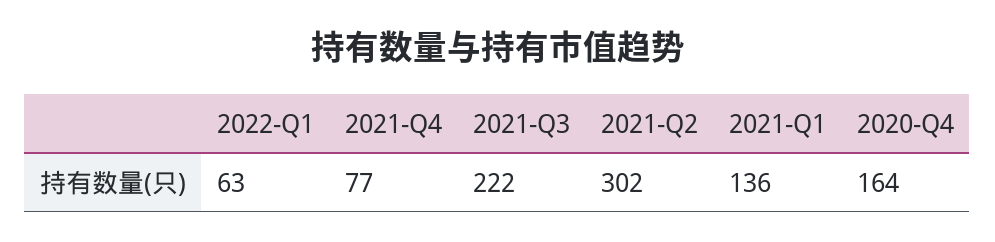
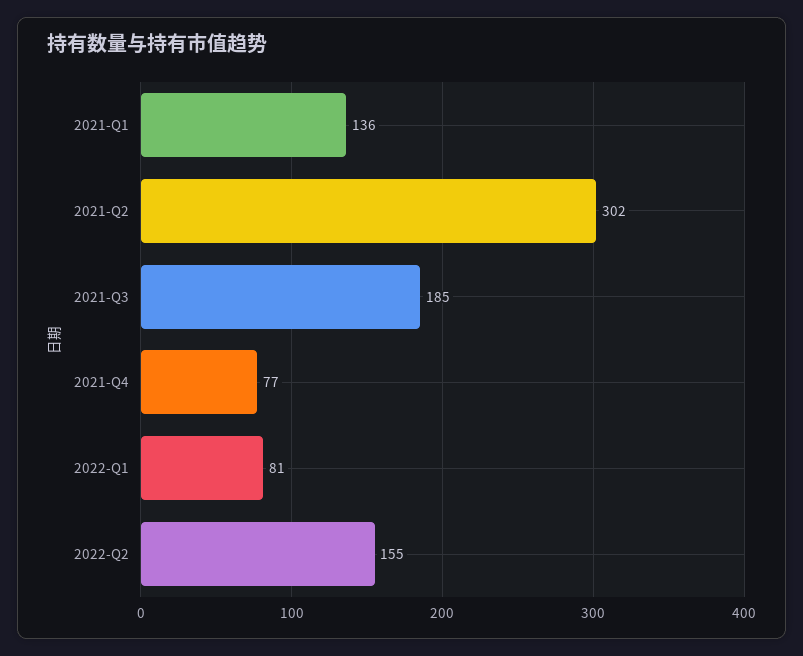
2022-Q1: 63 -> 81
2021-Q3: 222 -> 185
2020-Q4: 164 -> none
2022-Q2: none -> 155

